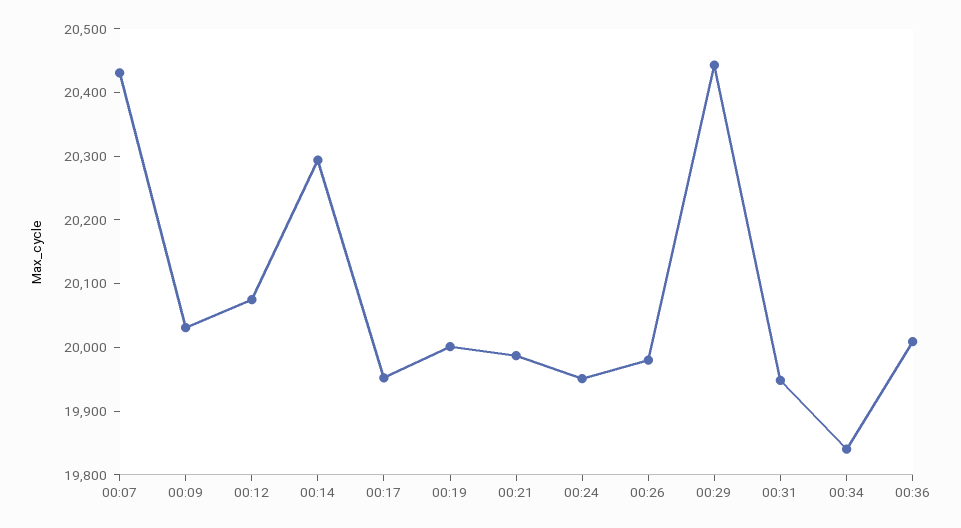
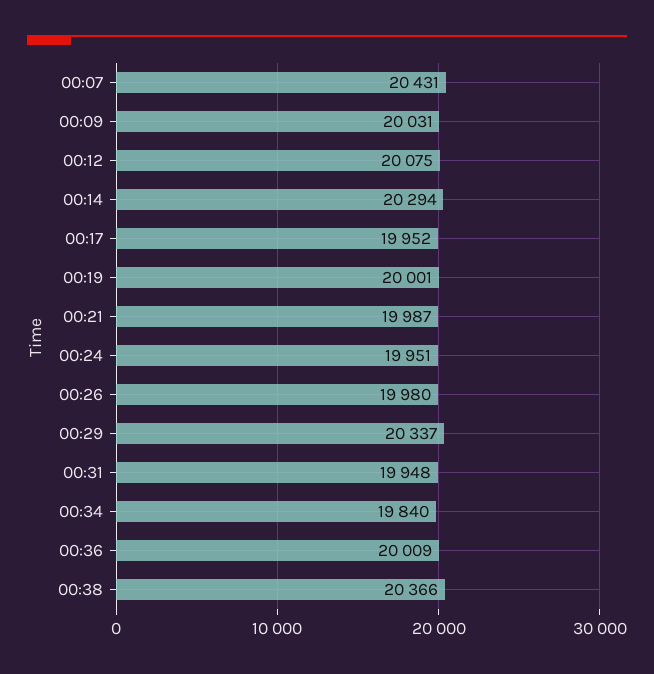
00:29: 20440 -> 20337
00:38: none -> 20366

